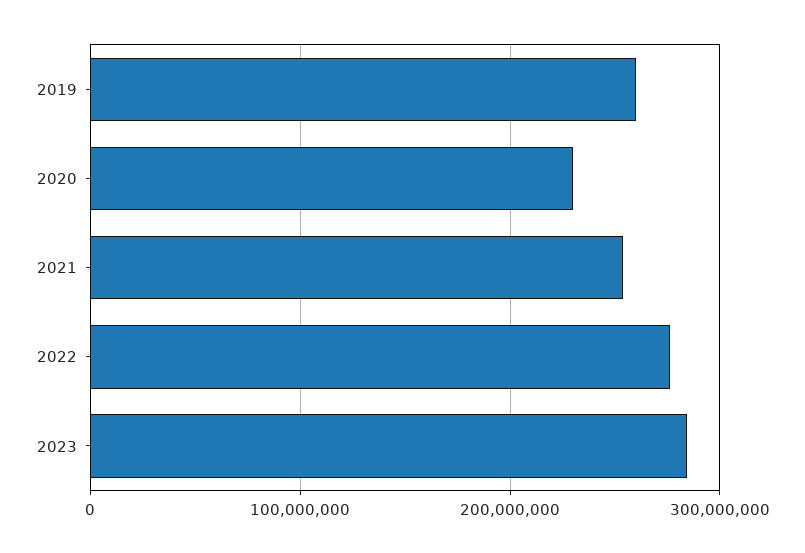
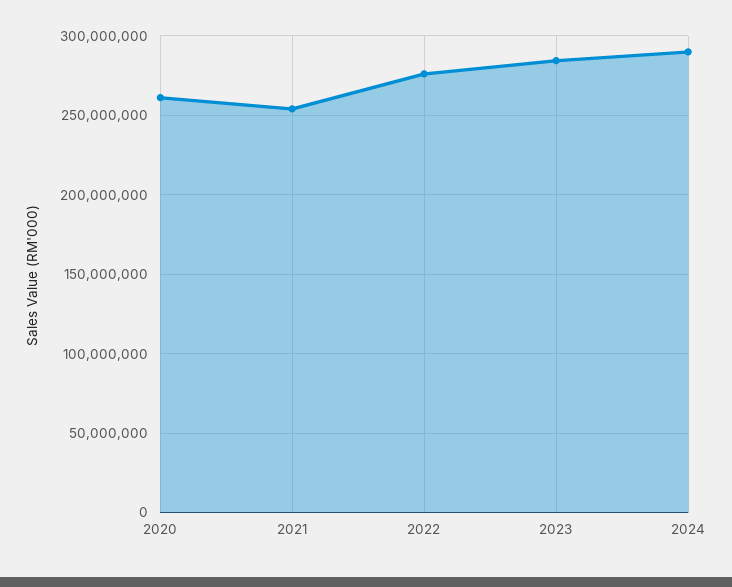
2019: 260000000 -> none
2020: 230000000 -> 260000000
2024: none -> 290000000

